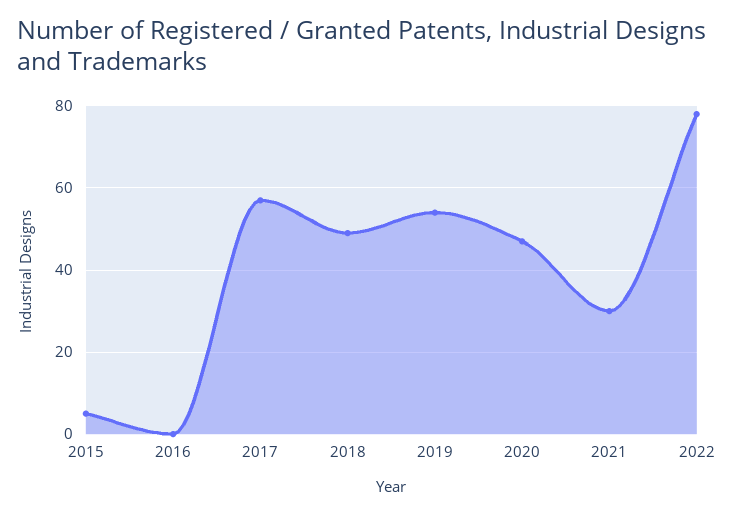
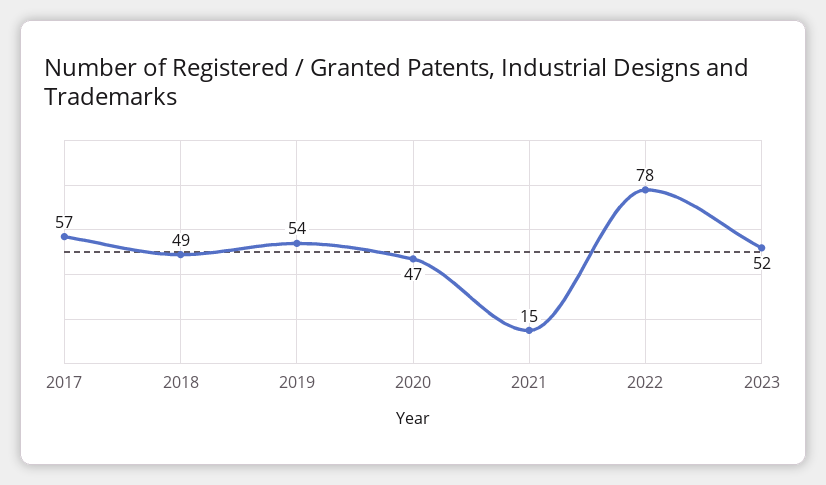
2015: 5 -> none
2016: 0 -> none
2021: 30 -> 15
2023: none -> 52

